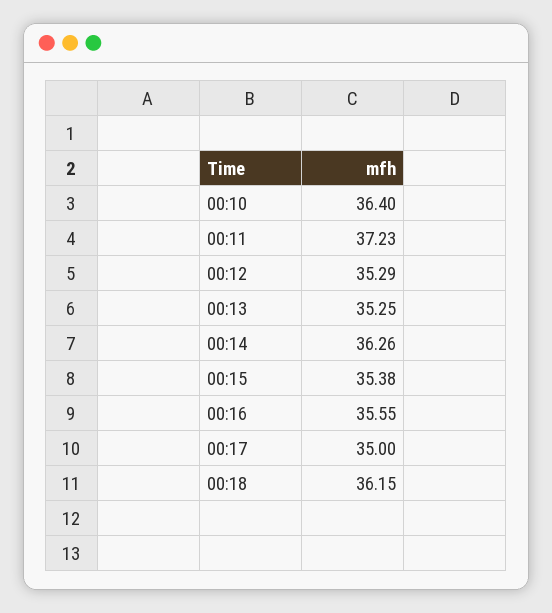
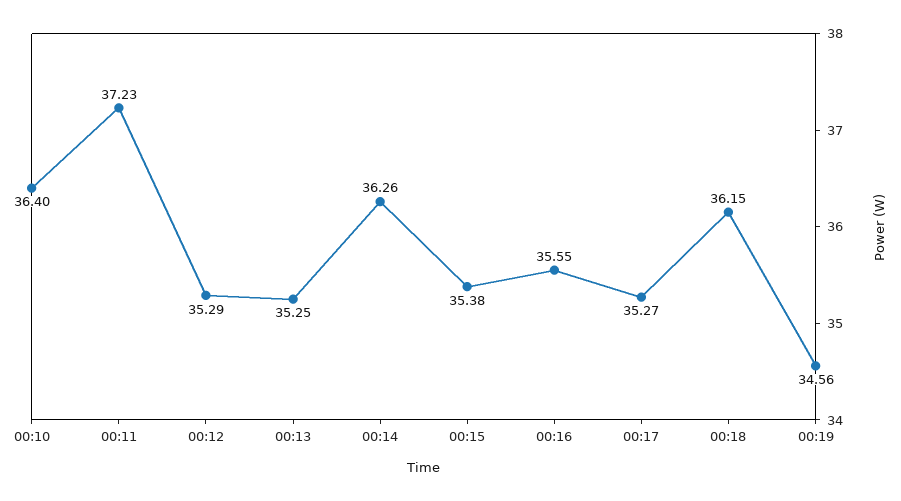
00:17: 35 -> 35.27
00:19: none -> 34.56

